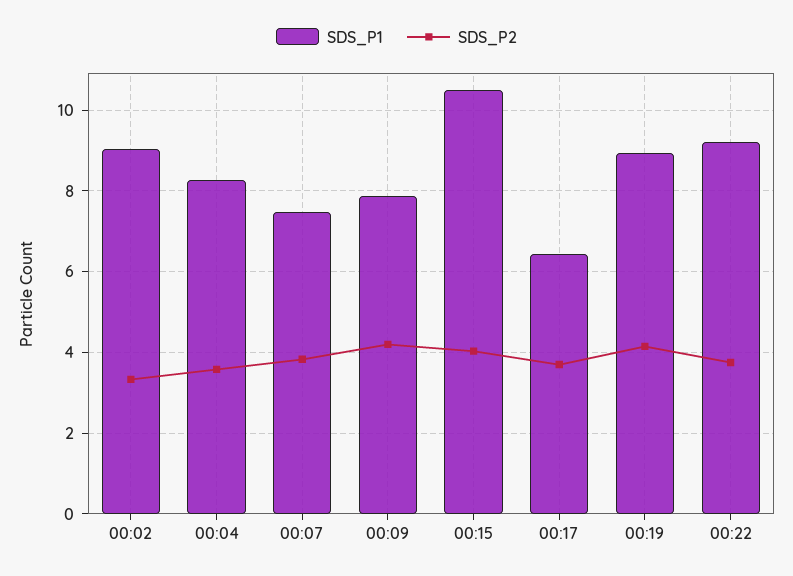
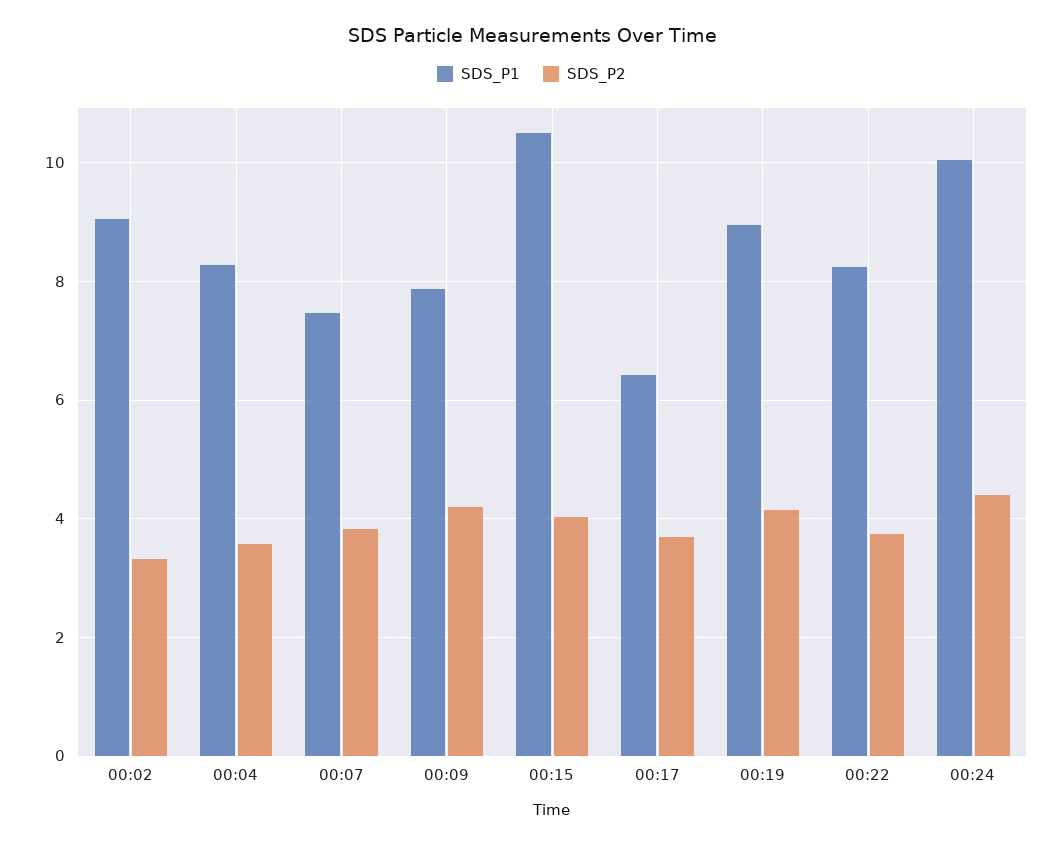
SDS_P1, 00:22: 9.2 -> 8.2
SDS_P1, 00:24: none -> 10
SDS_P2, 00:24: none -> 4.4

